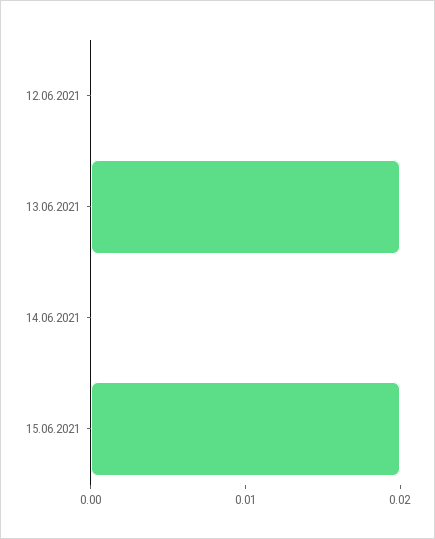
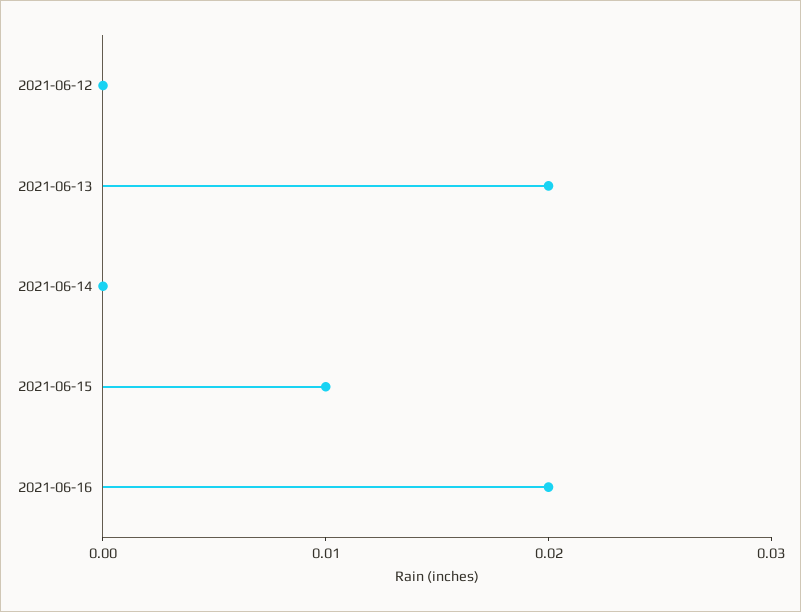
15.06.2021: 0.02 -> 0.01
2021-06-16: none -> 0.02

